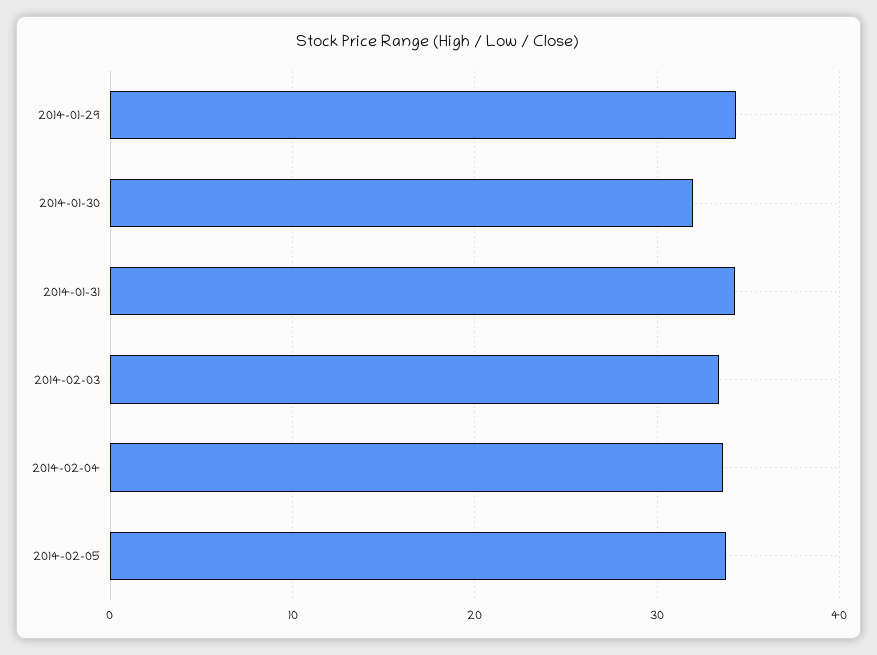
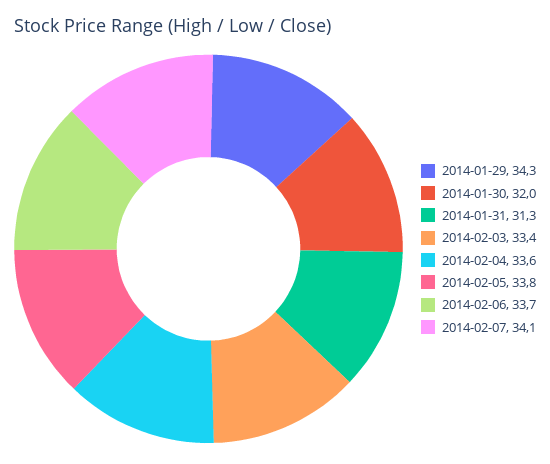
2014-01-31: 34 -> 31.3
2014-02-06: none -> 33.7
2014-02-07: none -> 34.1

